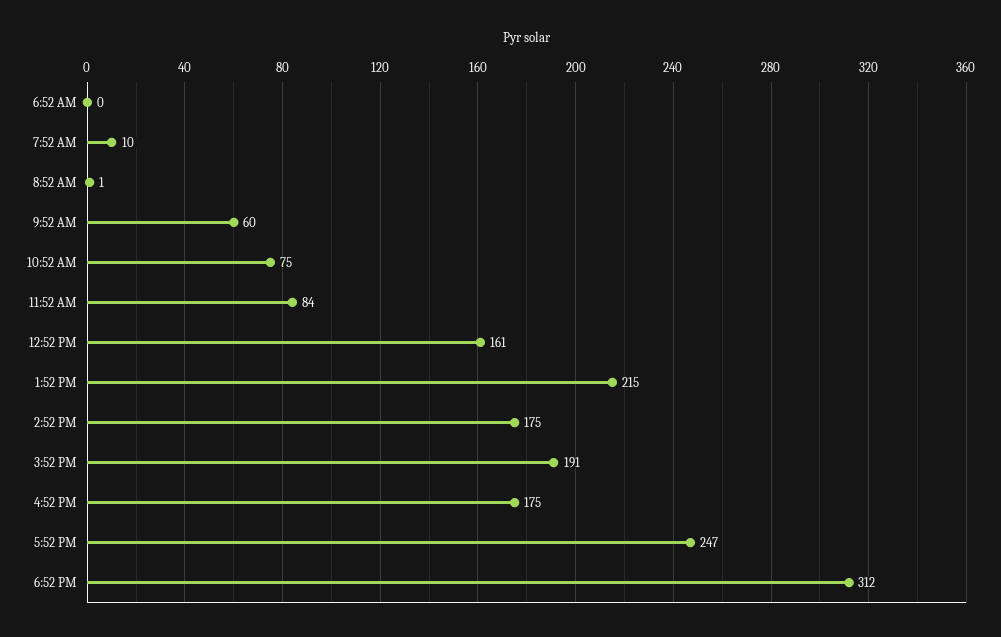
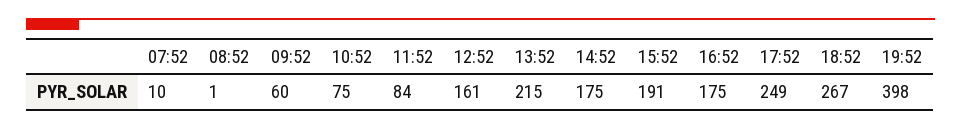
6:52 AM: 0 -> none
5:52 PM: 247 -> 249
6:52 PM: 312 -> 267
19:52: none -> 398

